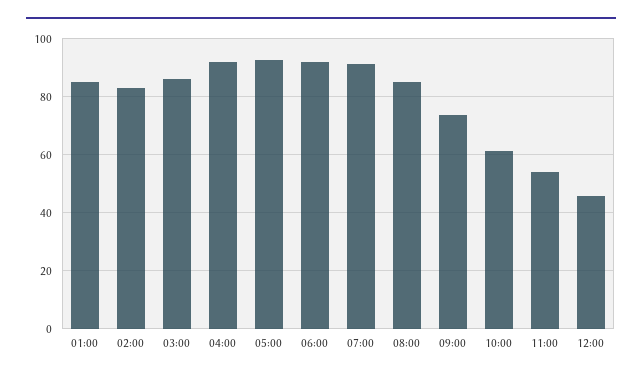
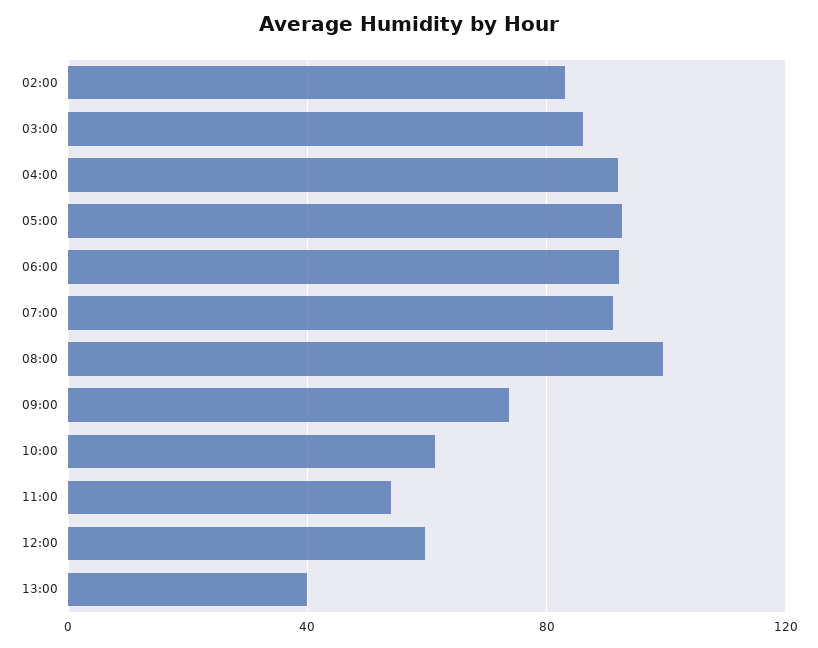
01:00: 85 -> none
08:00: 85 -> 100
12:00: 45 -> 60
13:00: none -> 40

